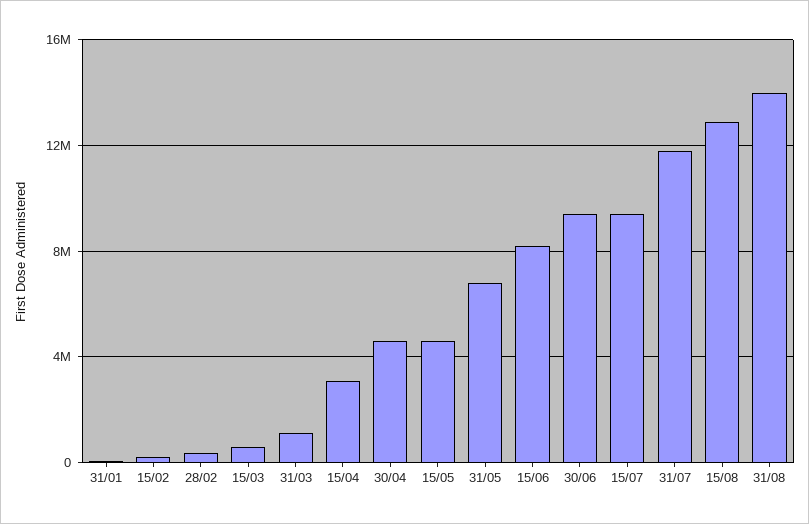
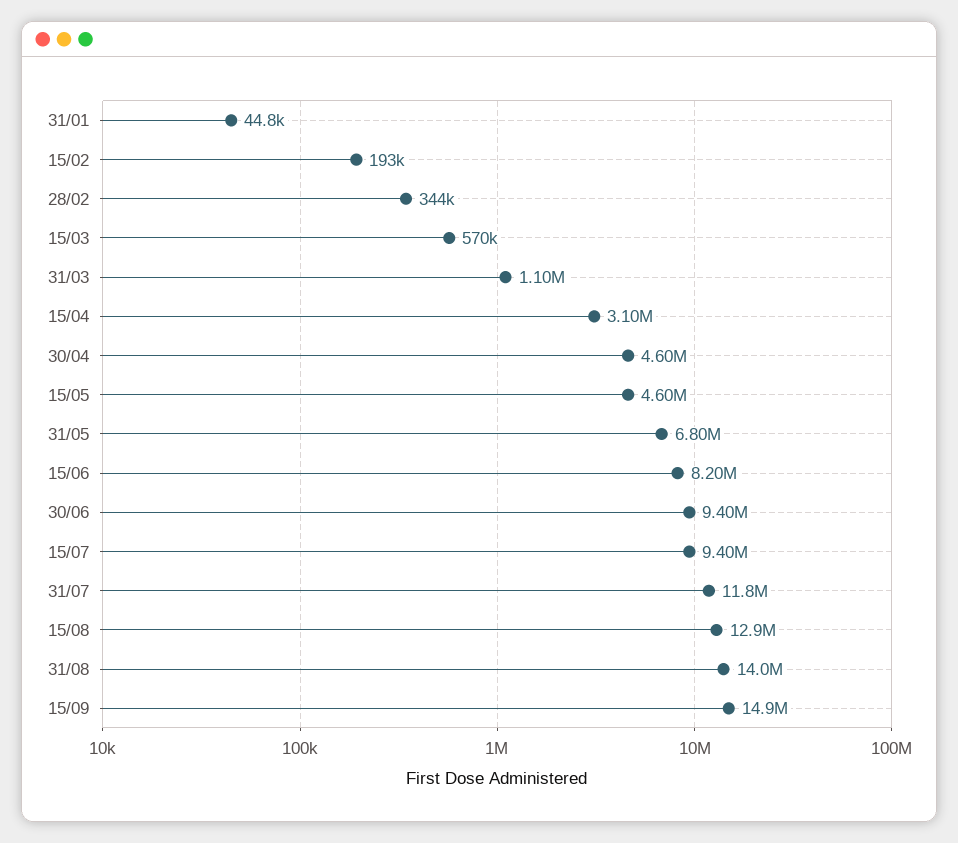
15/09: none -> 14900000

